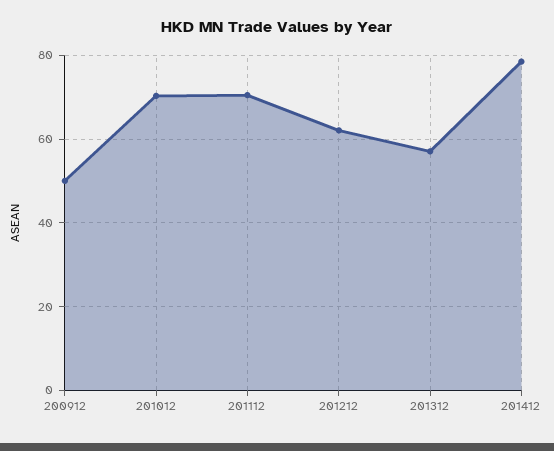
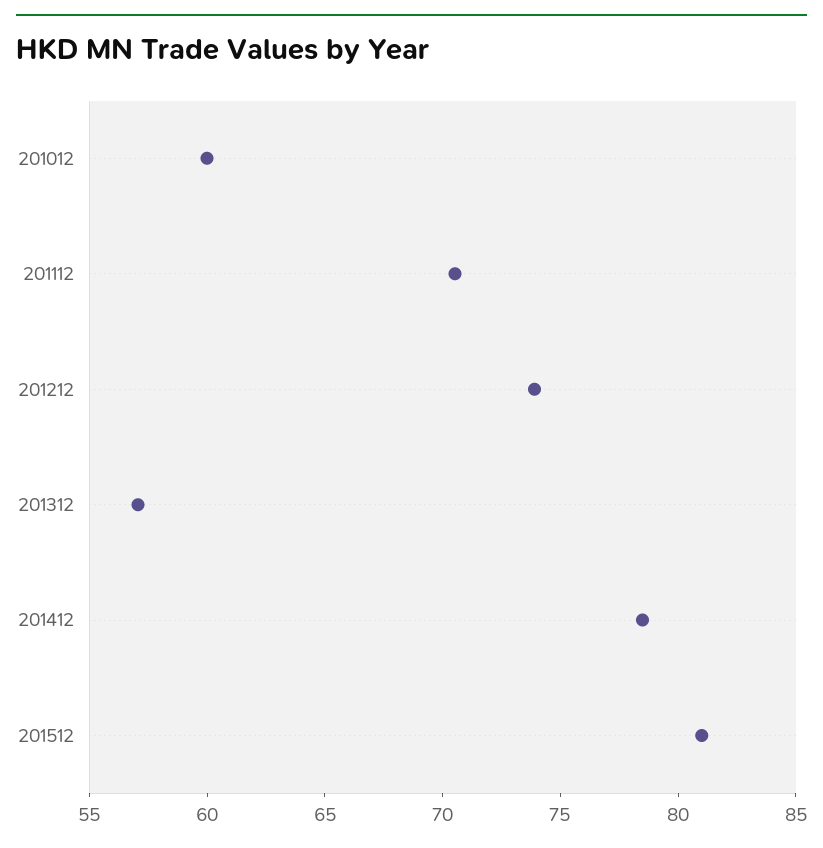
200912: 50 -> none
201012: 70 -> 60
201212: 62 -> 74
201512: none -> 81

